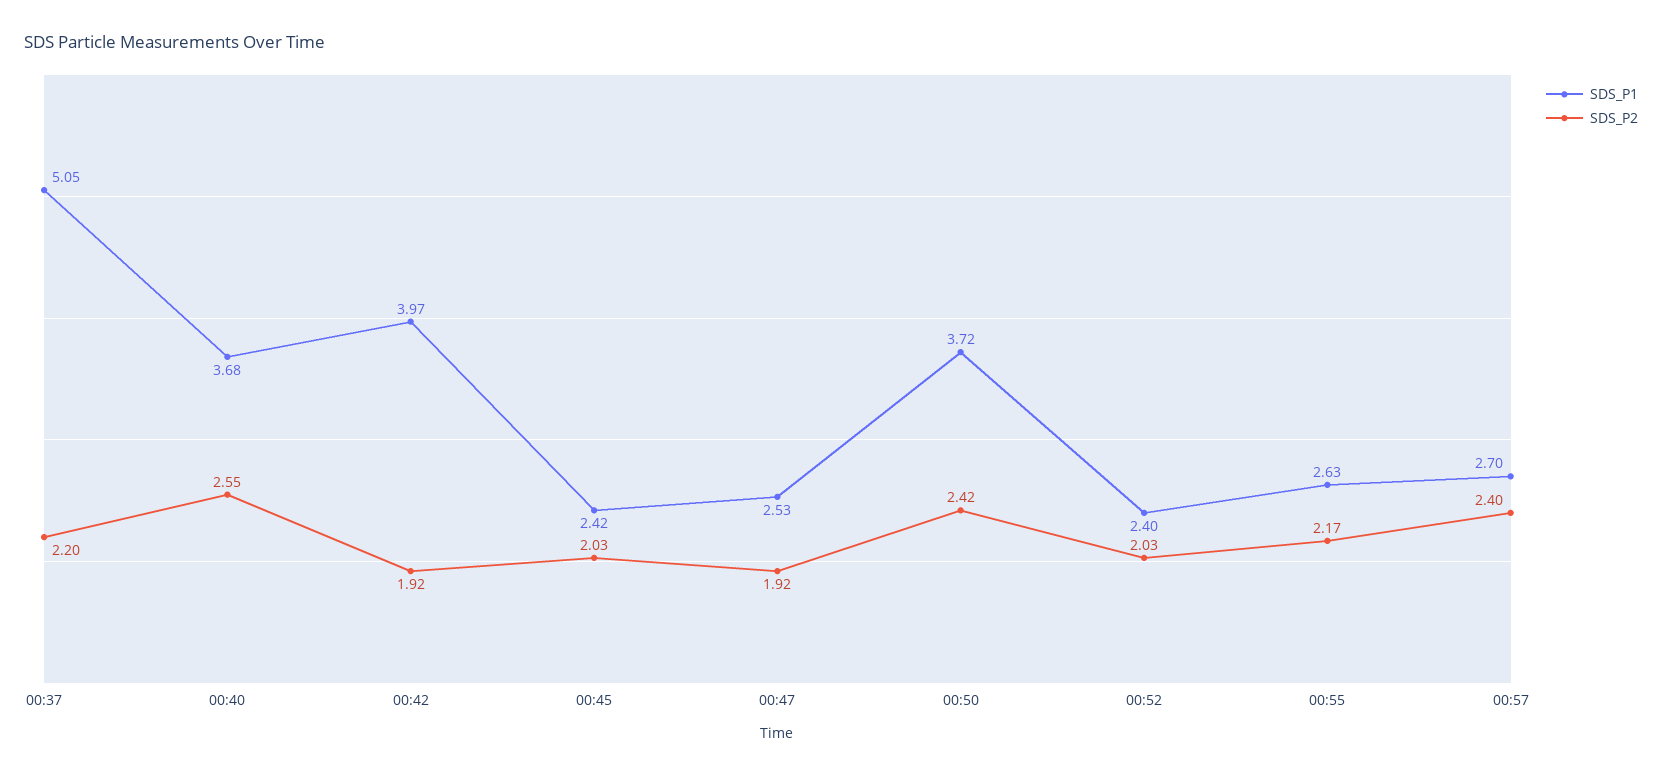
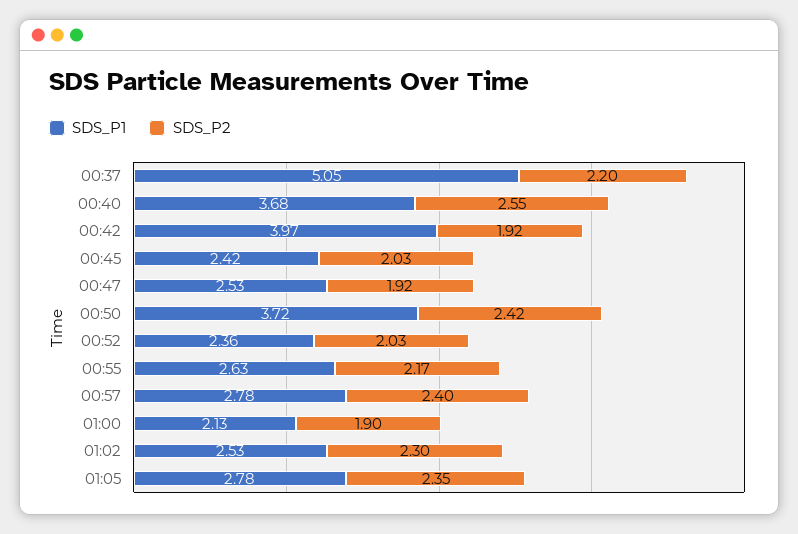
SDS_P1, 00:52: 2.4 -> 2.36
SDS_P1, 00:57: 2.7 -> 2.78
SDS_P1, 01:00: none -> 2.13
SDS_P2, 01:00: none -> 1.9
SDS_P1, 01:02: none -> 2.53
SDS_P2, 01:02: none -> 2.3
SDS_P1, 01:05: none -> 2.78
SDS_P2, 01:05: none -> 2.35

